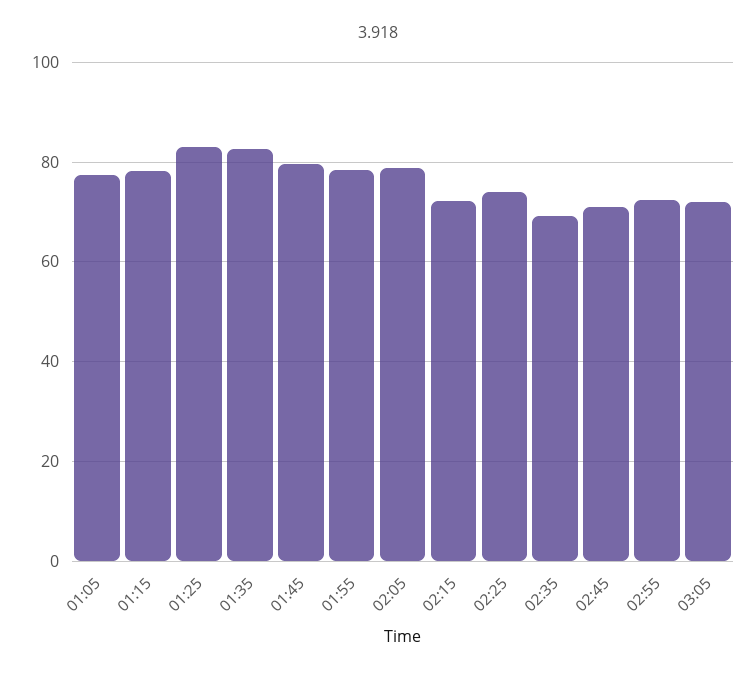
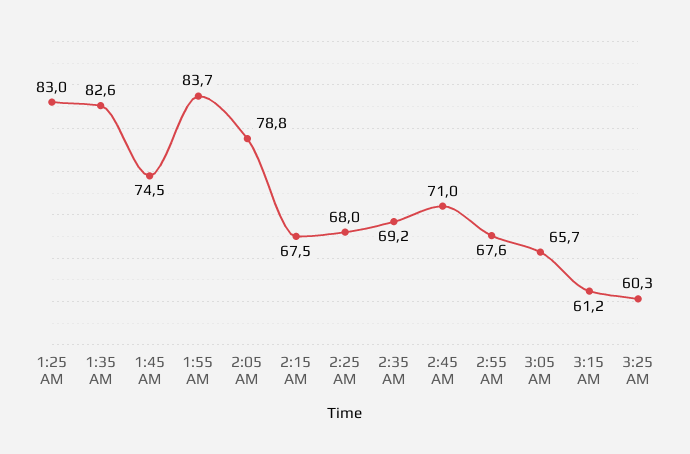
01:05: 78 -> none
01:15: 78 -> none
01:45: 80 -> 74.5
01:55: 78 -> 83.7
02:15: 72 -> 67.5
02:25: 74 -> 68
02:55: 72 -> 67.6
03:05: 72 -> 65.7
3:15 AM: none -> 61.2
3:25 AM: none -> 60.3

